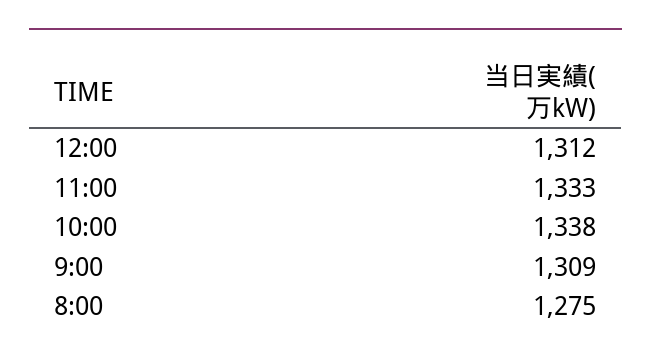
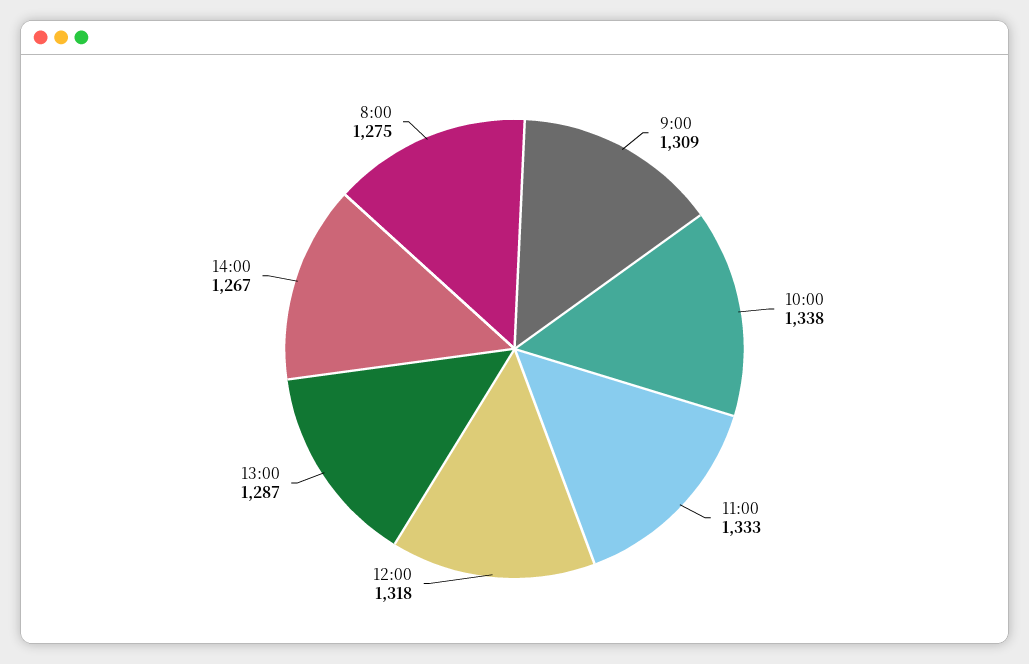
12:00: 1312 -> 1318
13:00: none -> 1287
14:00: none -> 1267

